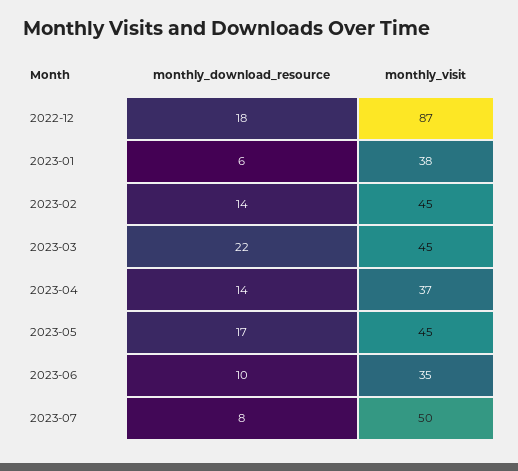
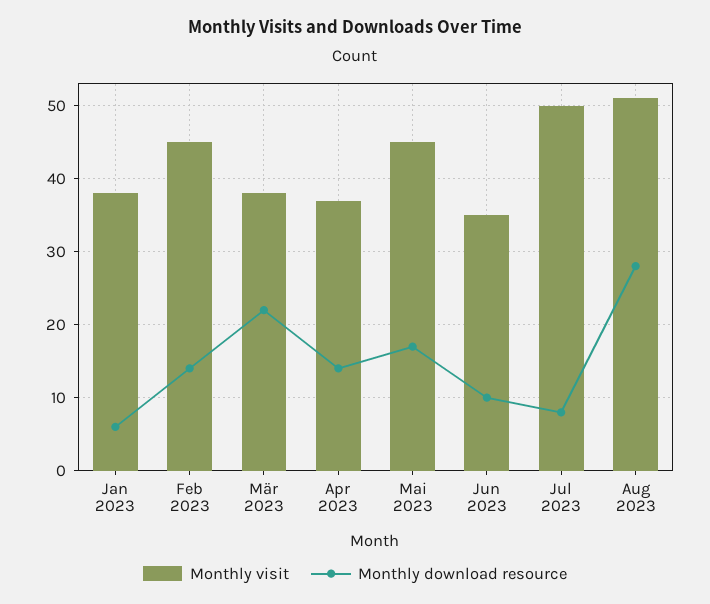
monthly_download_resource, 2022-12: 18 -> none
monthly_visit, 2022-12: 87 -> none
monthly_visit, 2023-03: 45 -> 38
monthly_visit, Aug 2023: none -> 51
monthly_download_resource, Aug 2023: none -> 28

